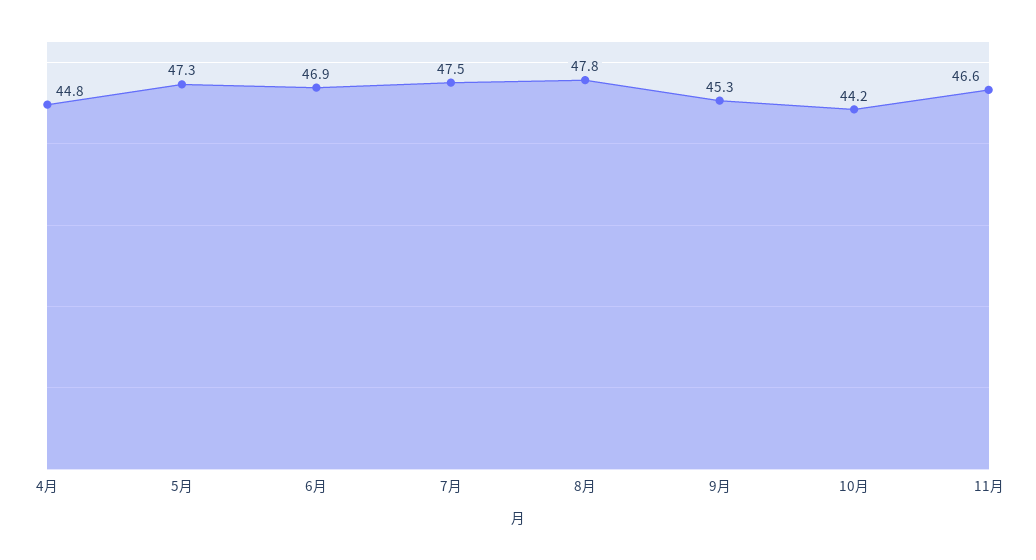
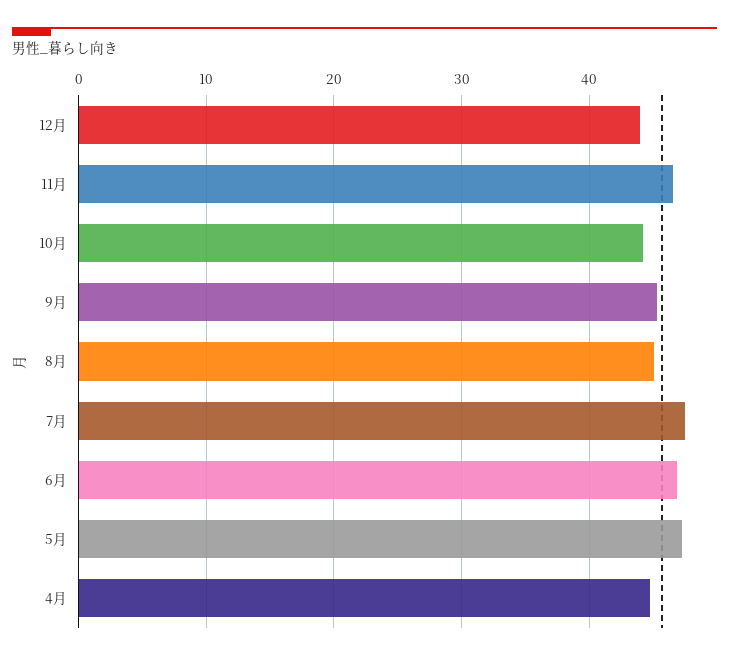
8月: 47.8 -> 45
12月: none -> 44

